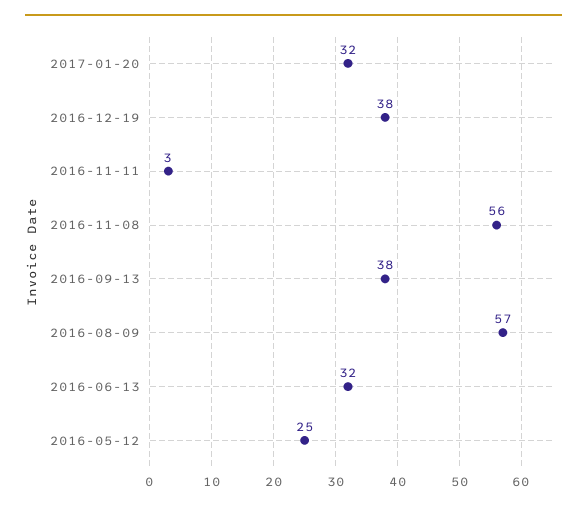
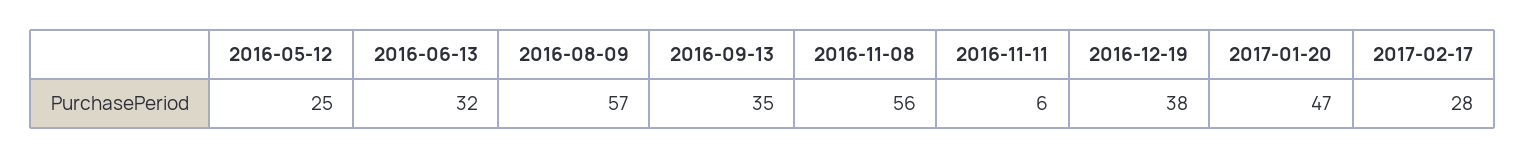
2017-01-20: 32 -> 47
2016-11-11: 3 -> 6
2016-09-13: 38 -> 35
2017-02-17: none -> 28

